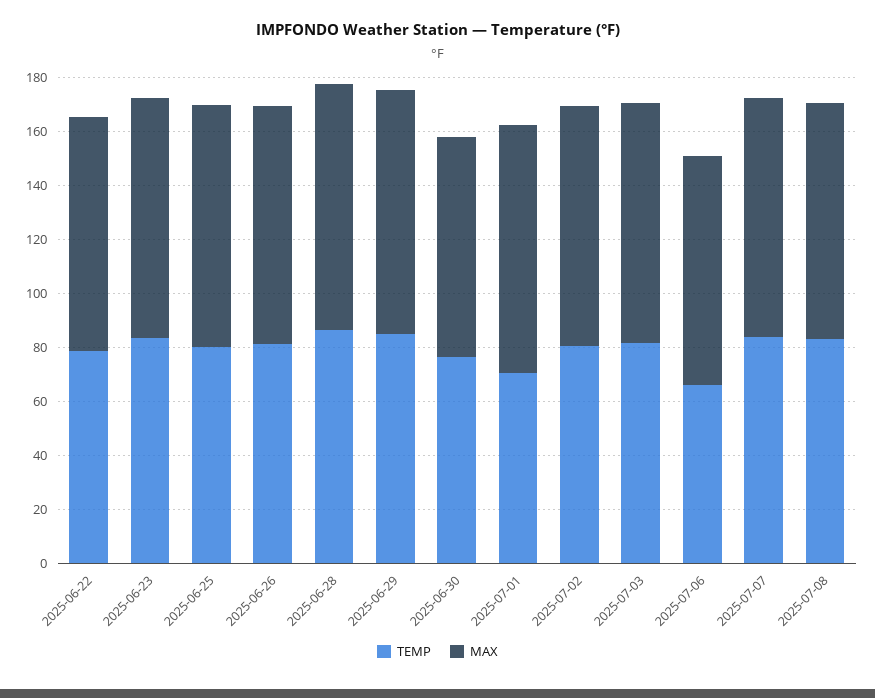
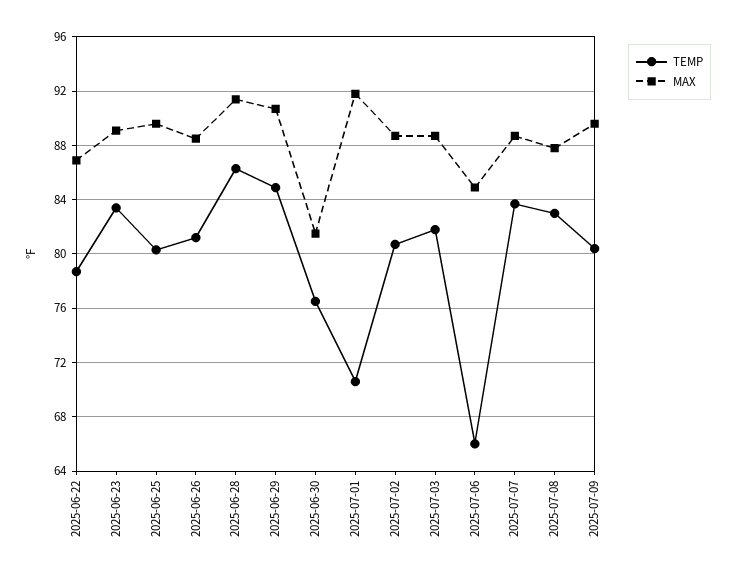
TEMP, 2025-07-09: none -> 80.5
MAX, 2025-07-09: none -> 89.5

